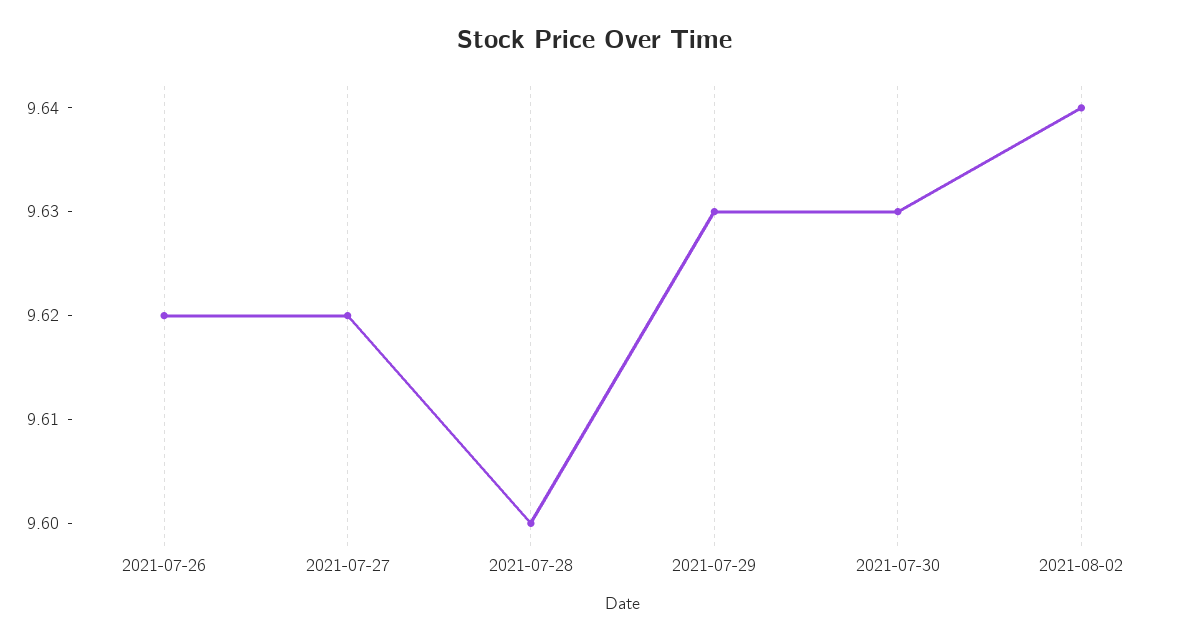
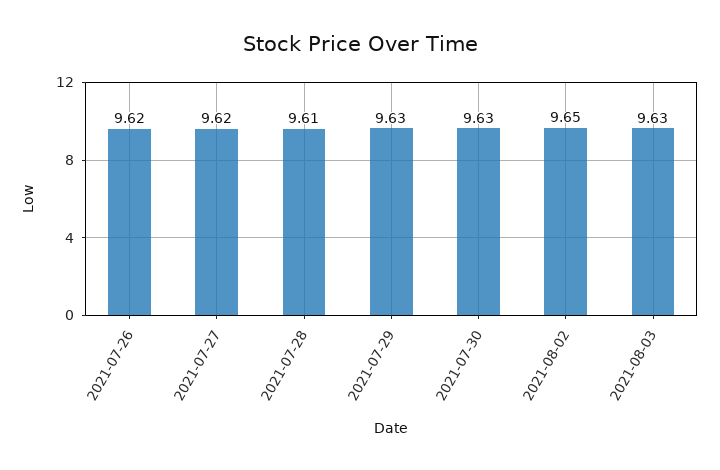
2021-07-28: 9.6 -> 9.61
2021-08-02: 9.64 -> 9.65
2021-08-03: none -> 9.63

